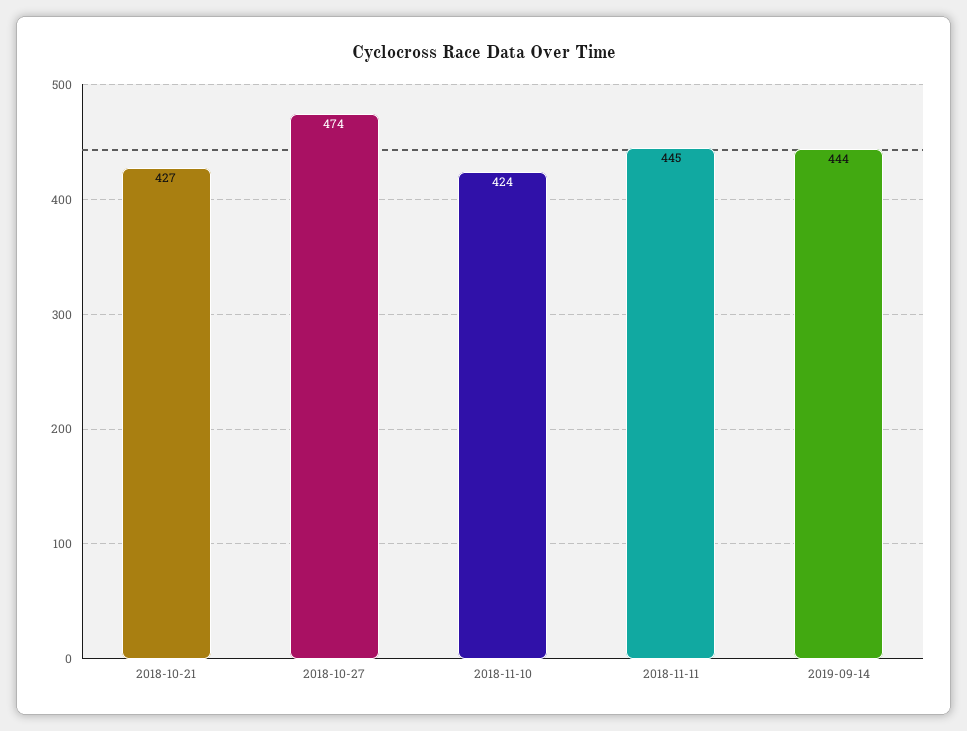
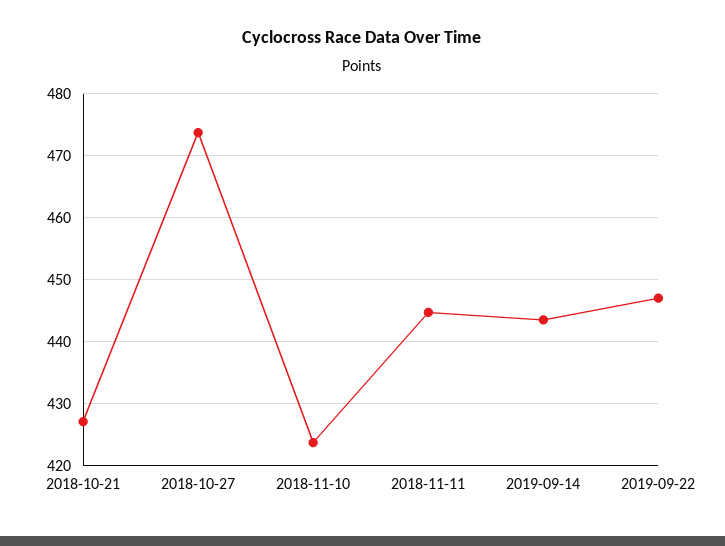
2019-09-22: none -> 447

